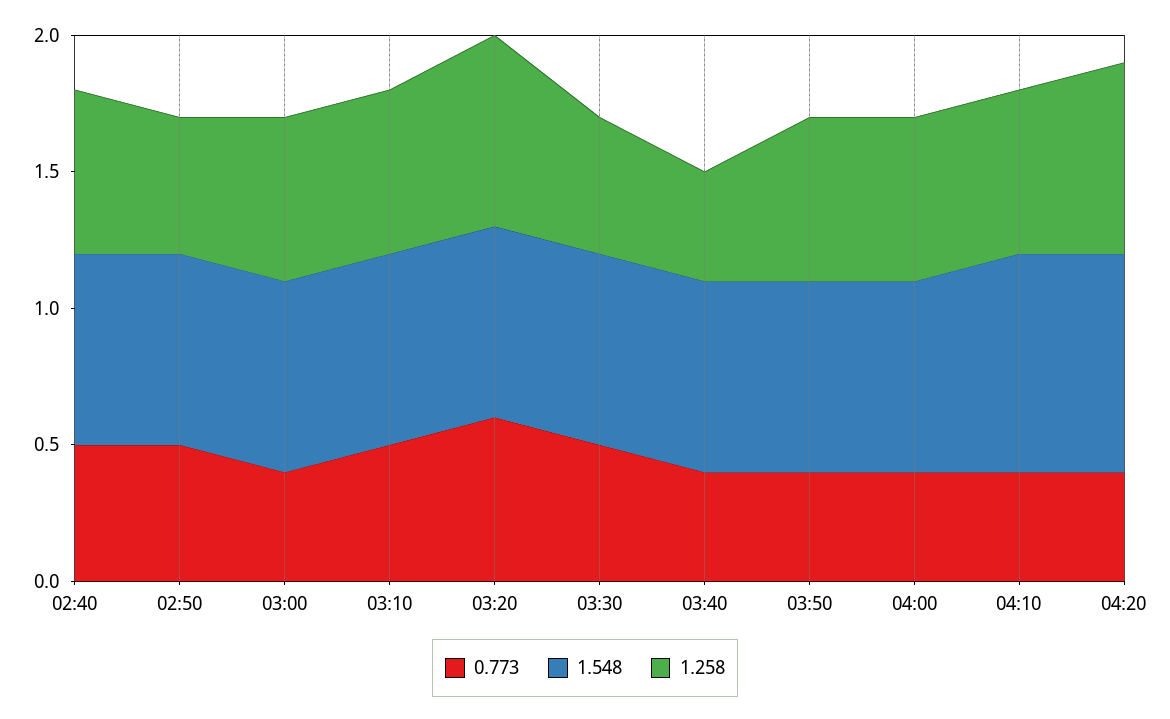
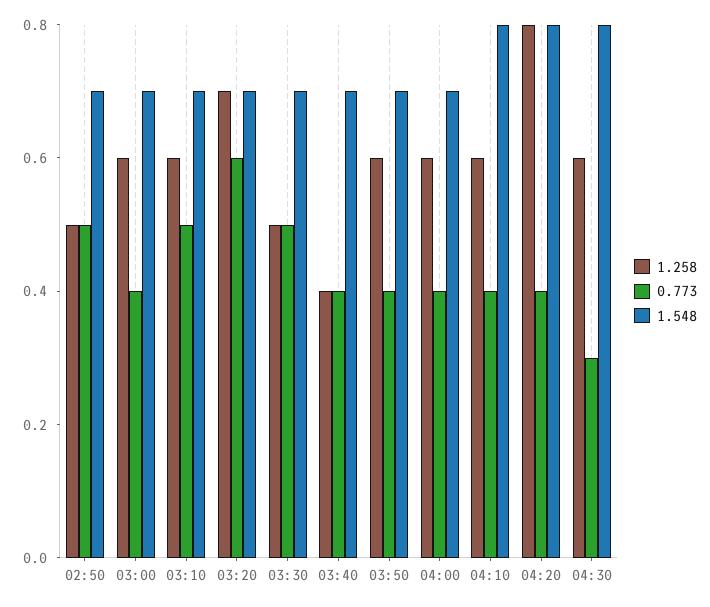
0.773, 02:40: 0.5 -> none
1.548, 02:40: 0.7 -> none
1.258, 02:40: 0.6 -> none
1.258, 04:20: 0.7 -> 0.8
1.258, 04:30: none -> 0.6
0.773, 04:30: none -> 0.3
1.548, 04:30: none -> 0.8

